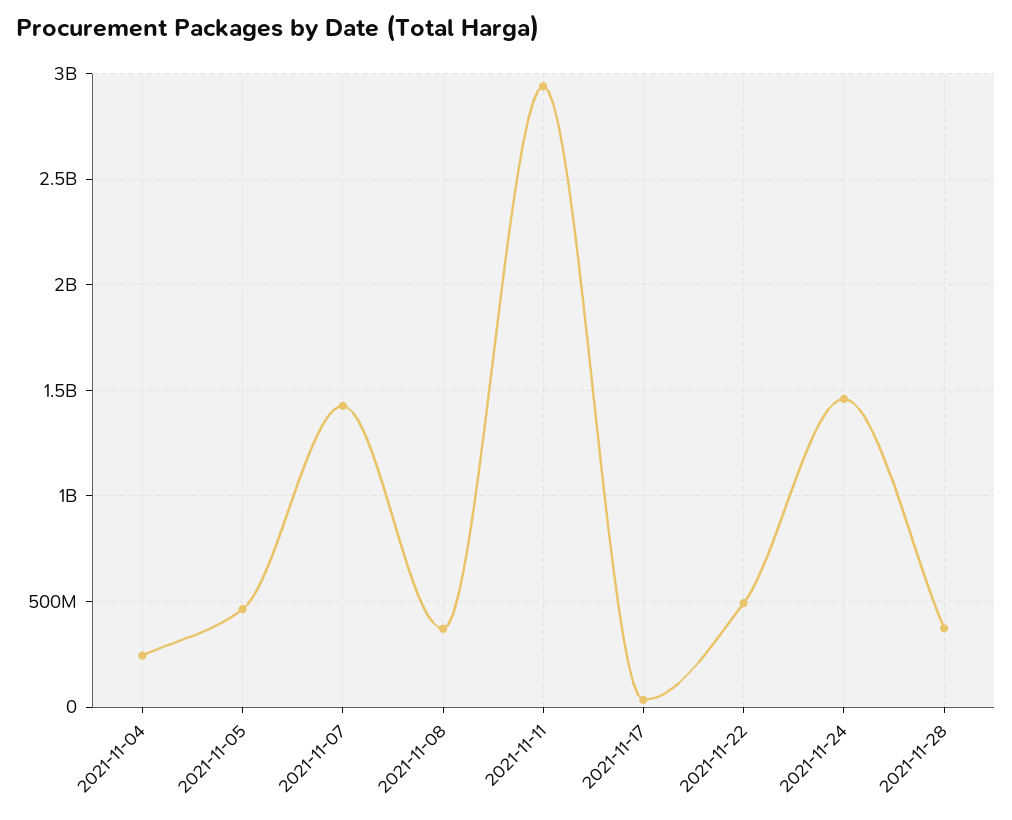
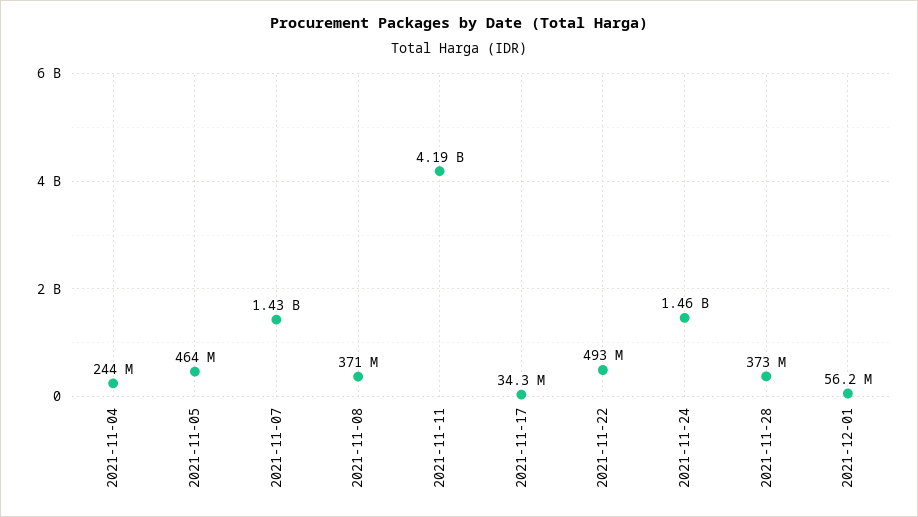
2021-11-11: 2950000000 -> 4190000000
2021-12-01: none -> 56200000

